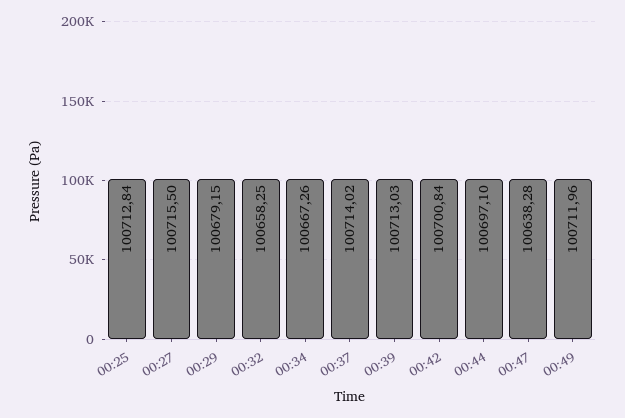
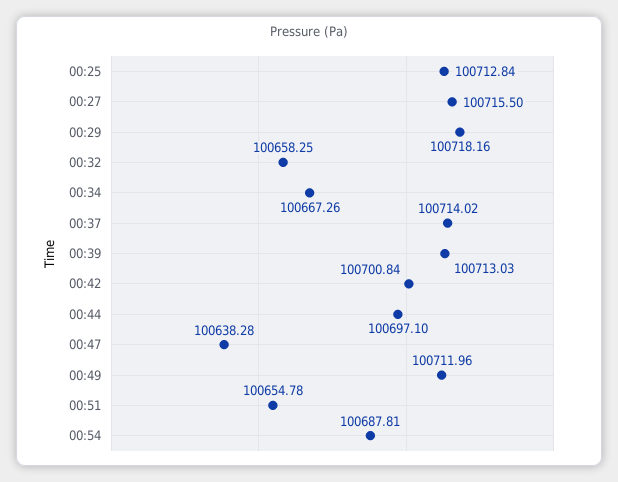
00:29: 100679.15 -> 100718.16
00:51: none -> 100654.78
00:54: none -> 100687.81

